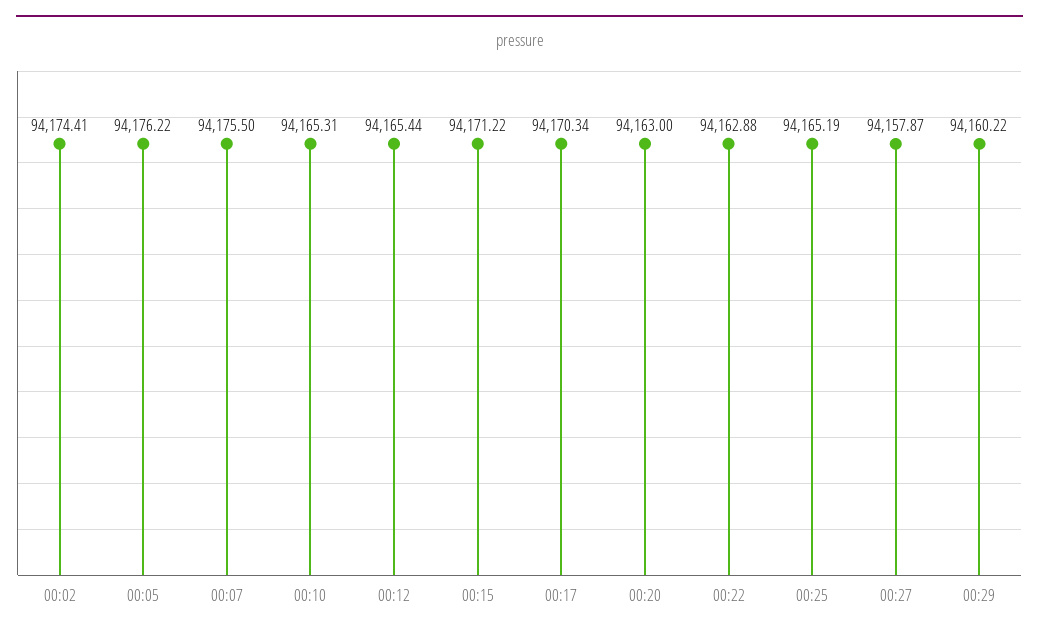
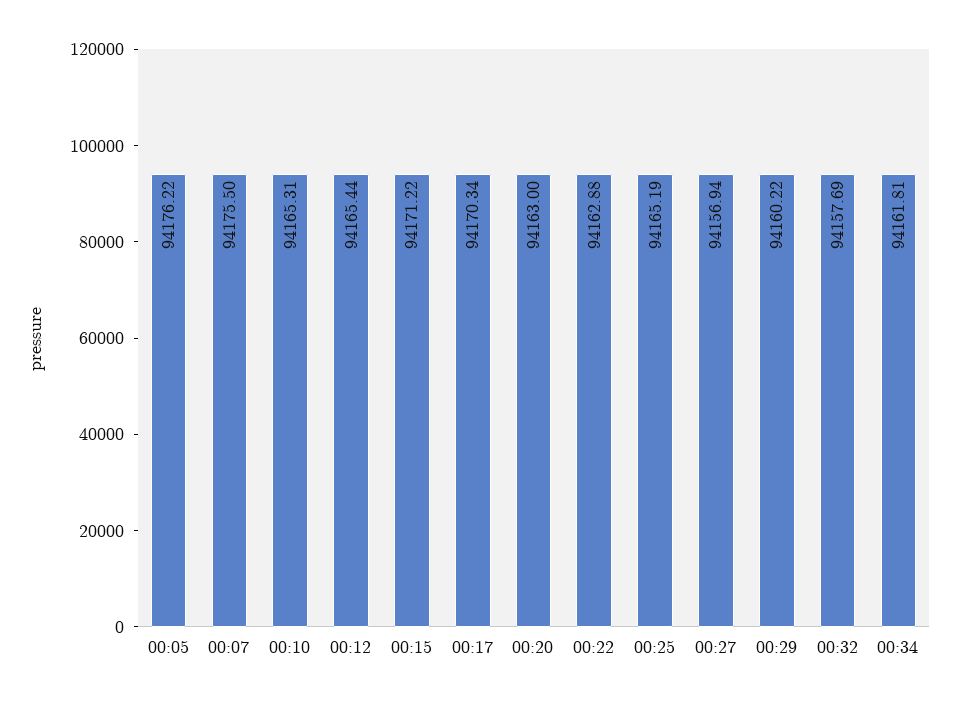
00:02: 94174.41 -> none
00:27: 94157.87 -> 94156.94
00:32: none -> 94157.69
00:34: none -> 94161.81

